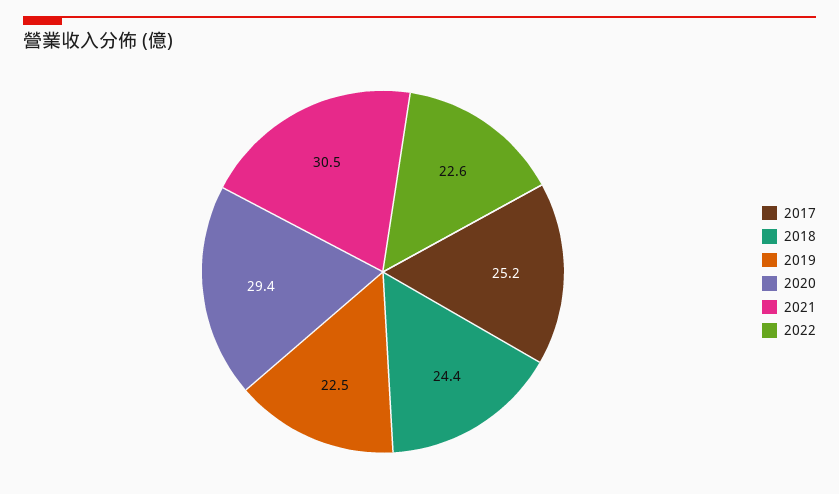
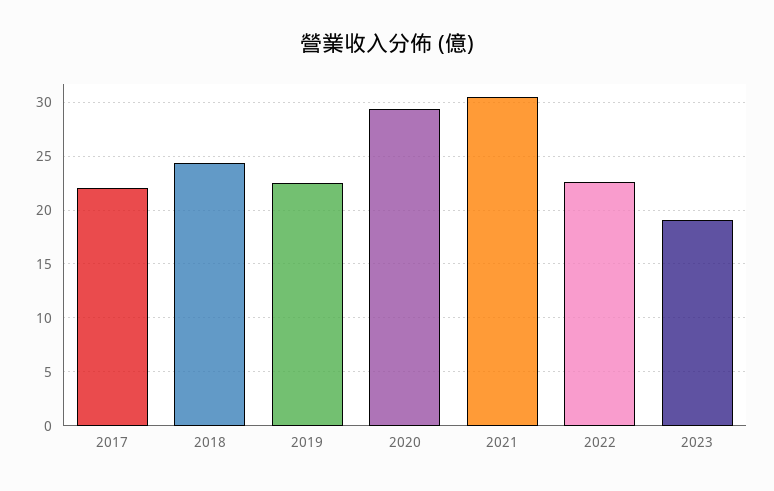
2017: 25.2 -> 22
2023: none -> 19

